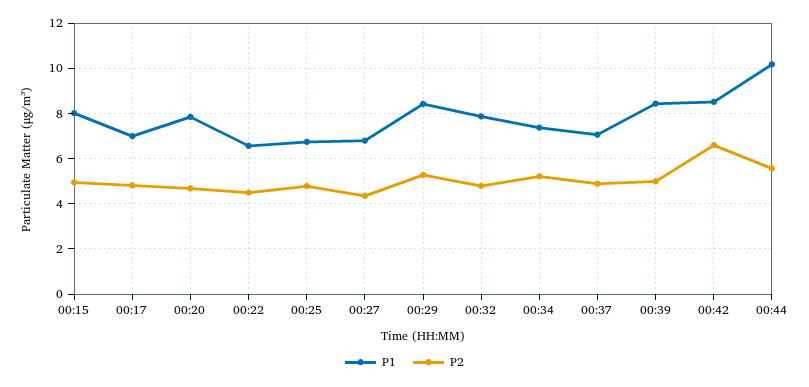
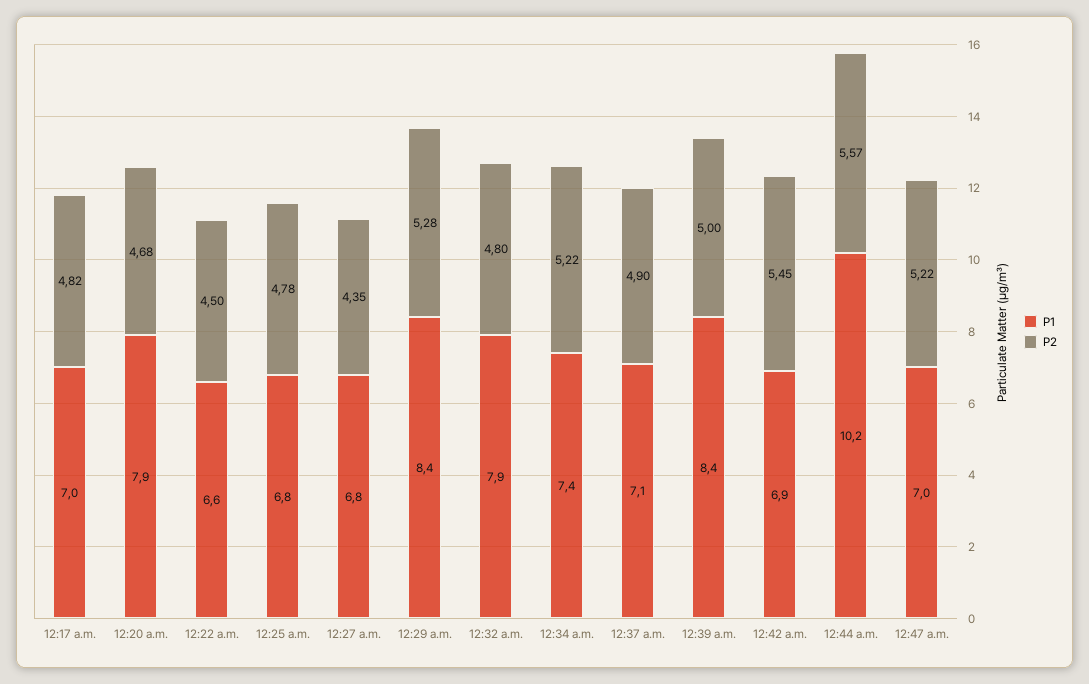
P1, 00:15: 8 -> none
P2, 00:15: 5 -> none
P1, 00:42: 8.5 -> 6.9
P2, 00:42: 6.5 -> 5.45
P1, 12:47 a.m.: none -> 7
P2, 12:47 a.m.: none -> 5.22

